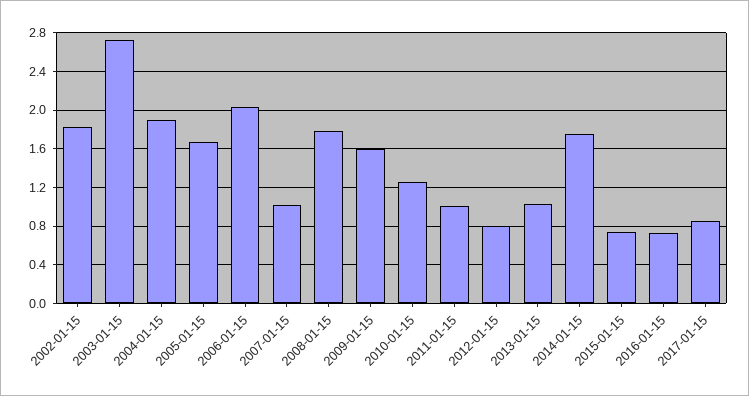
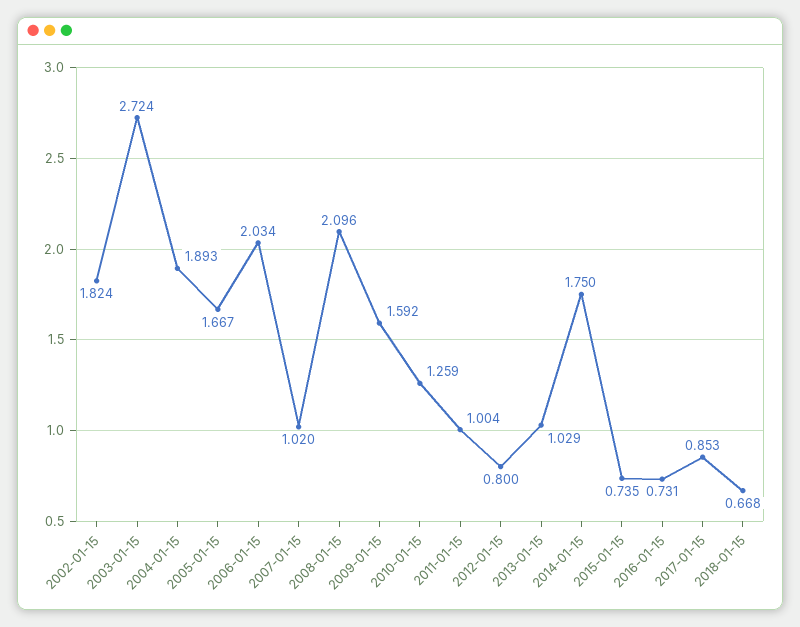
2008-01-15: 1.8 -> 2.096
2018-01-15: none -> 0.668

